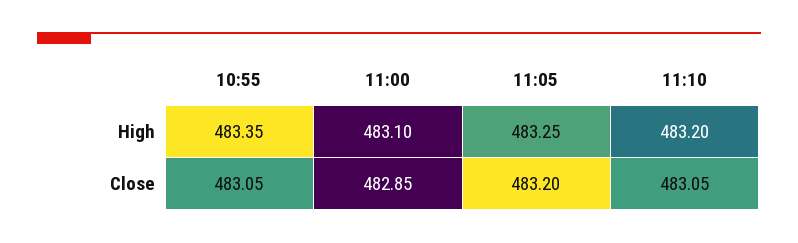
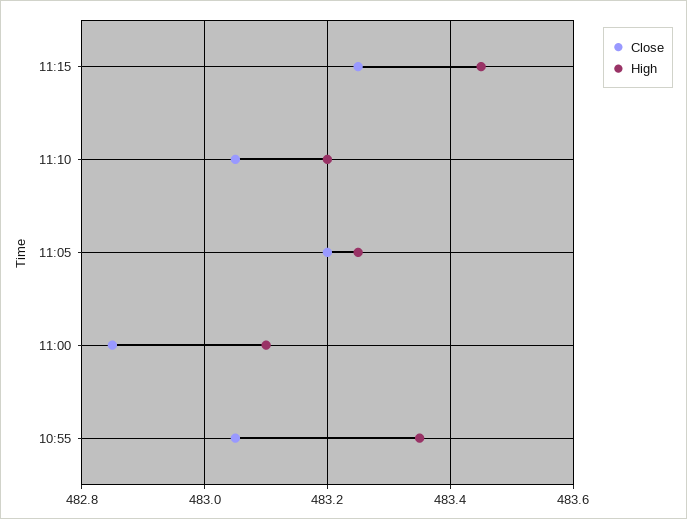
Close, 11:15: none -> 483.25
High, 11:15: none -> 483.45

